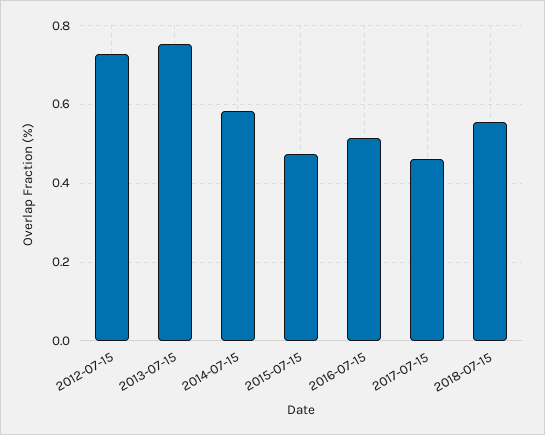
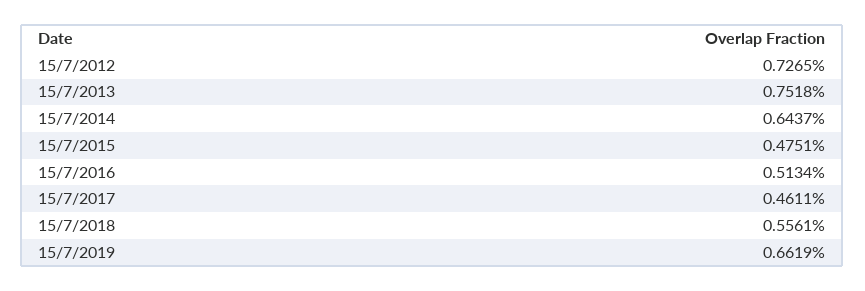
2014-07-15: 0.58 -> 0.6437
15/7/2019: none -> 0.6619

